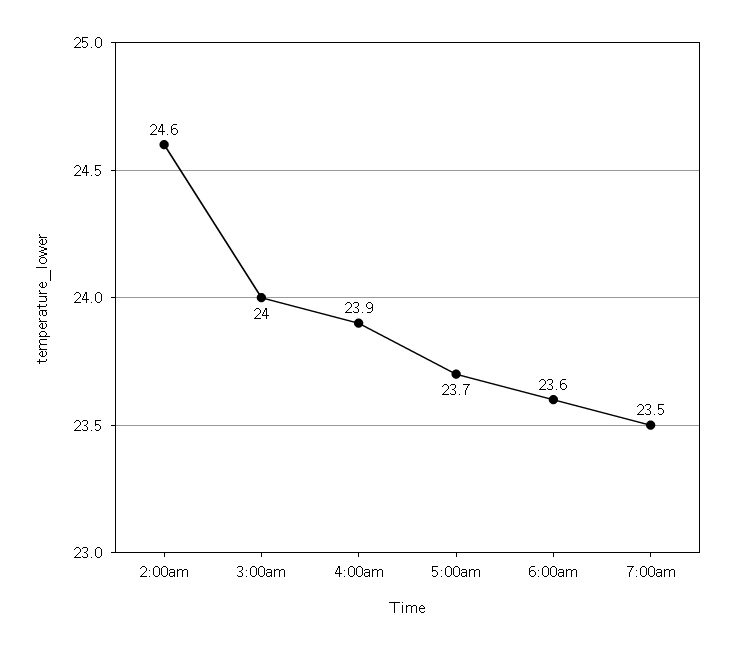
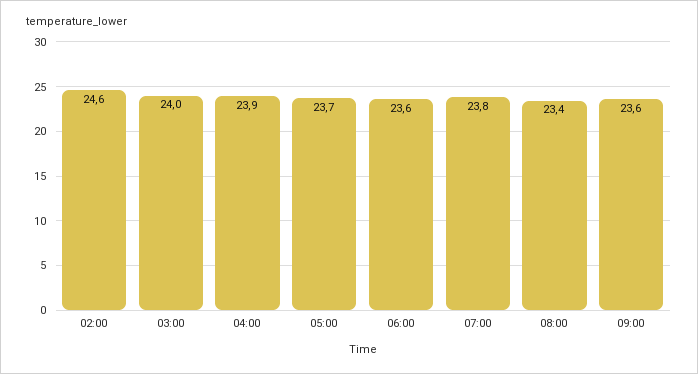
7:00am: 23.5 -> 23.8
08:00: none -> 23.4
09:00: none -> 23.6

